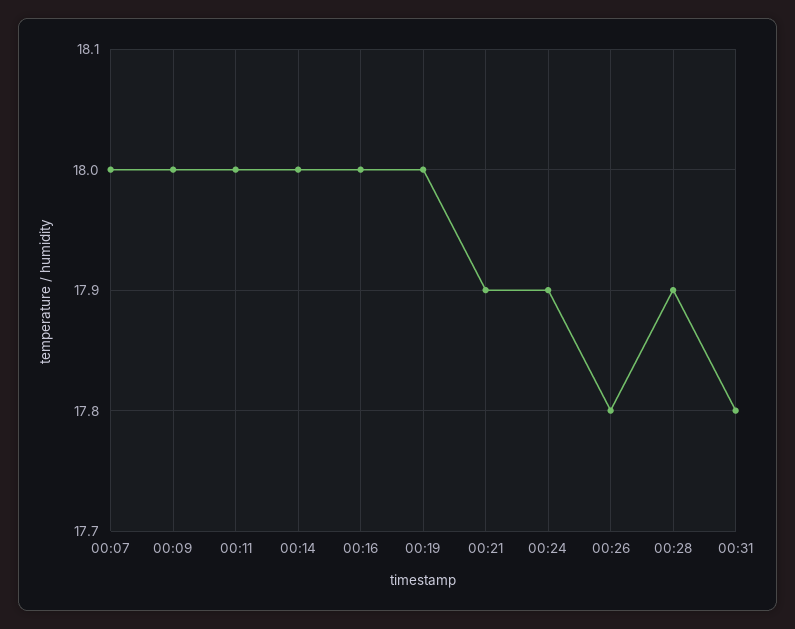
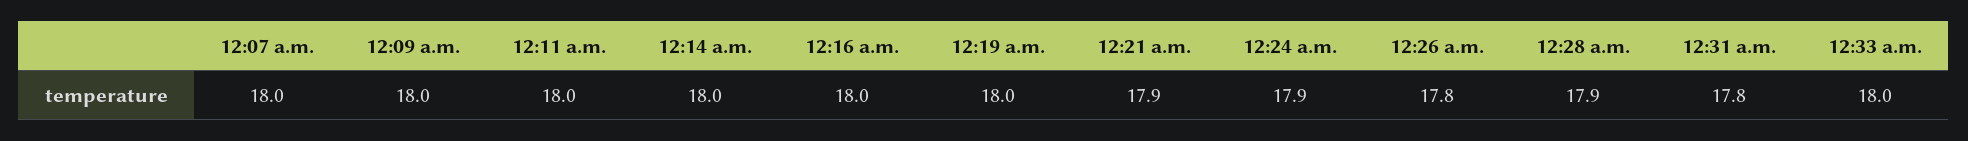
12:33 a.m.: none -> 18

